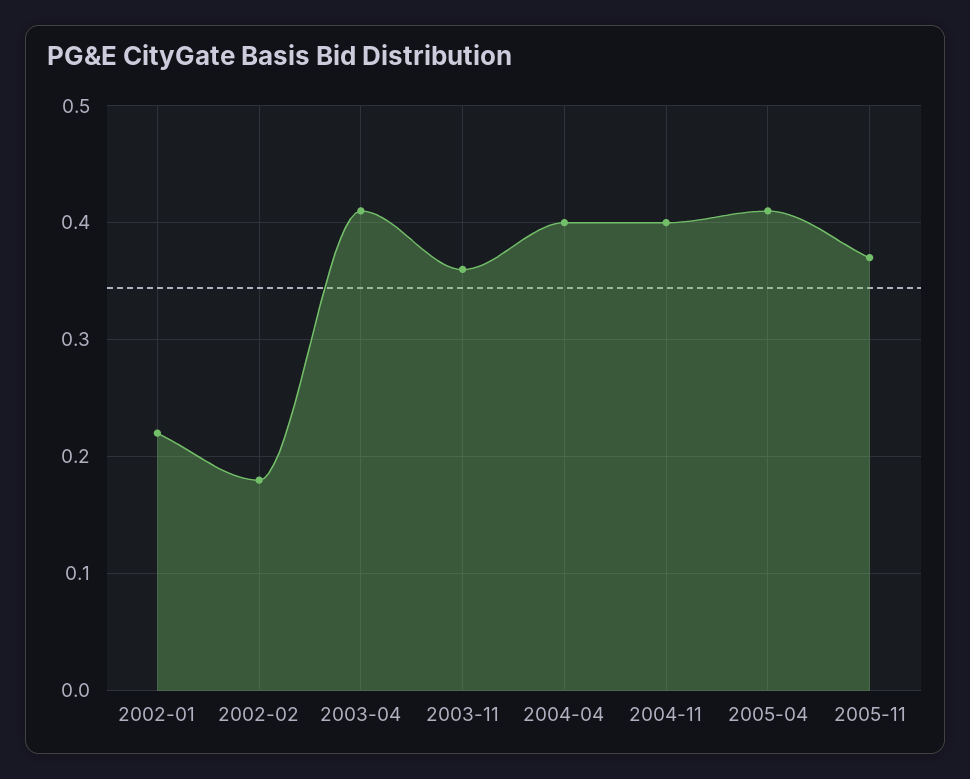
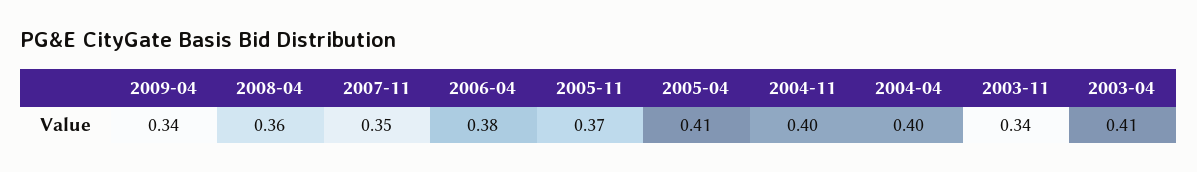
2002-01: 0.22 -> none
2002-02: 0.18 -> none
2003-11: 0.36 -> 0.34
2009-04: none -> 0.34
2008-04: none -> 0.36
2007-11: none -> 0.35
2006-04: none -> 0.38

